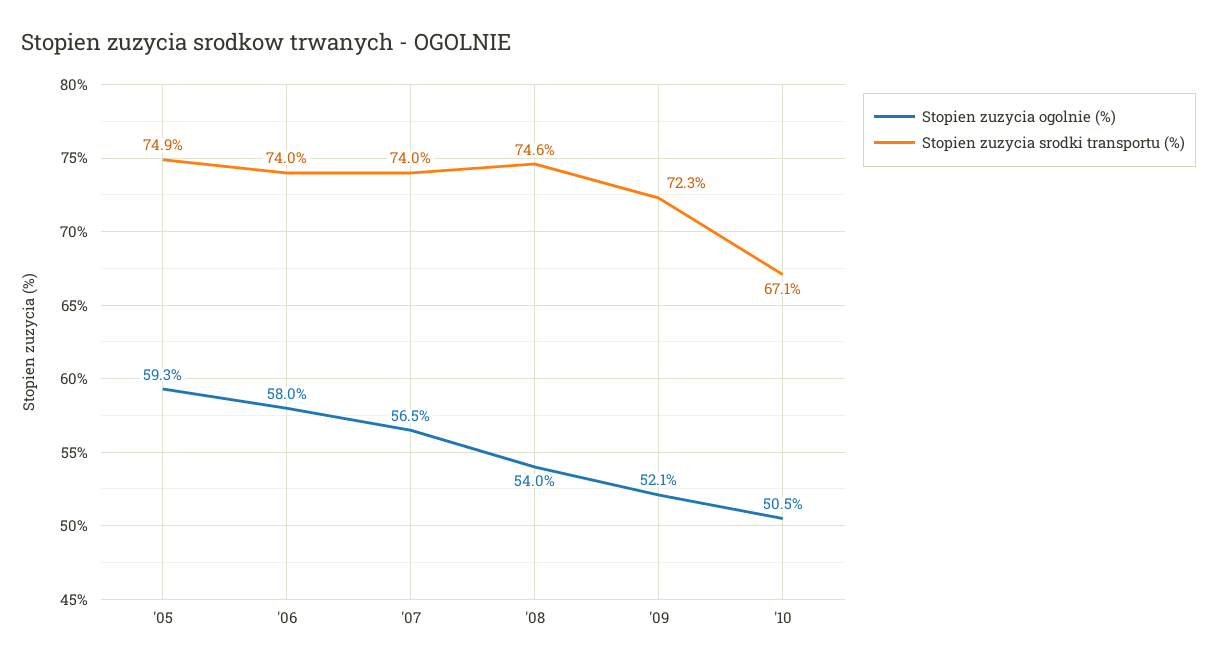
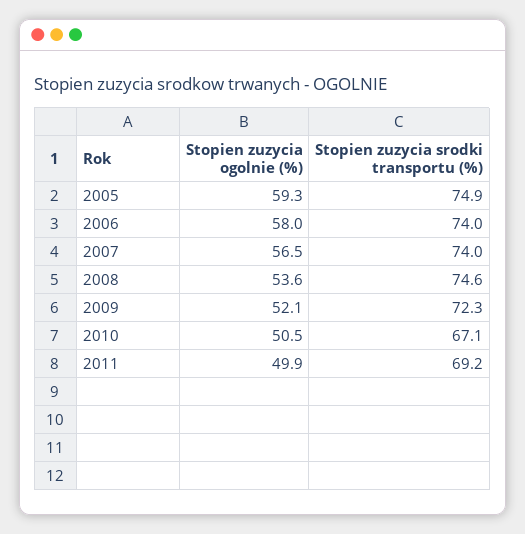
Stopien zuzycia ogolnie (%), '08: 54 -> 53.6
Stopien zuzycia ogolnie (%), 2011: none -> 49.9
Stopien zuzycia srodki transportu (%), 2011: none -> 69.2

